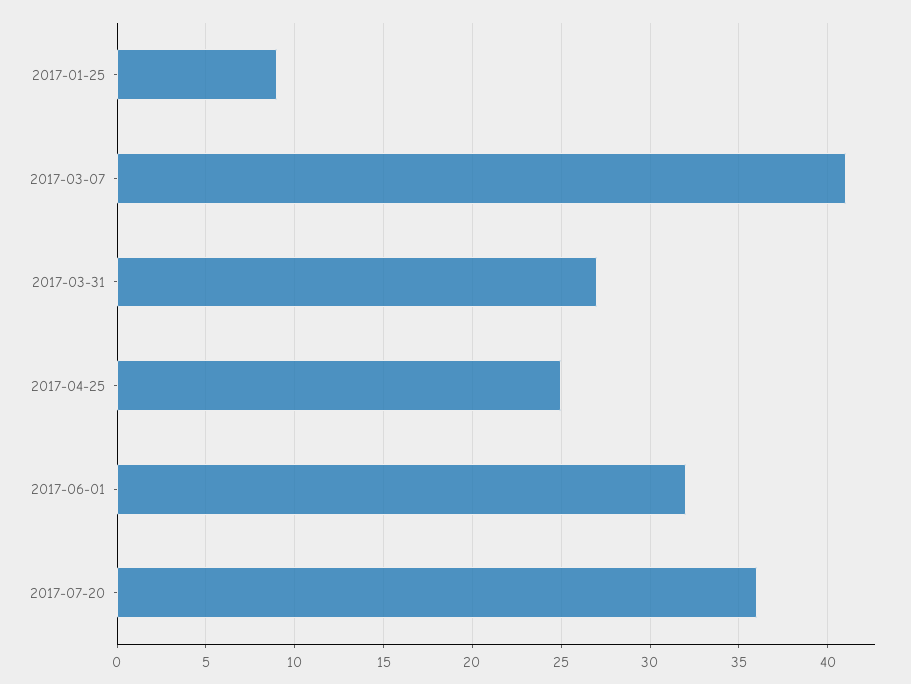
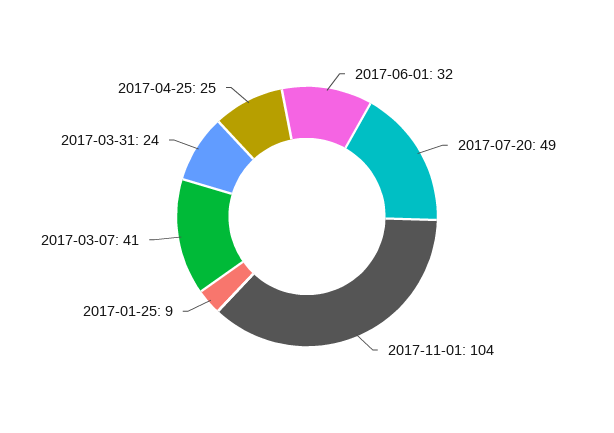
2017-03-31: 27 -> 24
2017-07-20: 36 -> 49
2017-11-01: none -> 104

